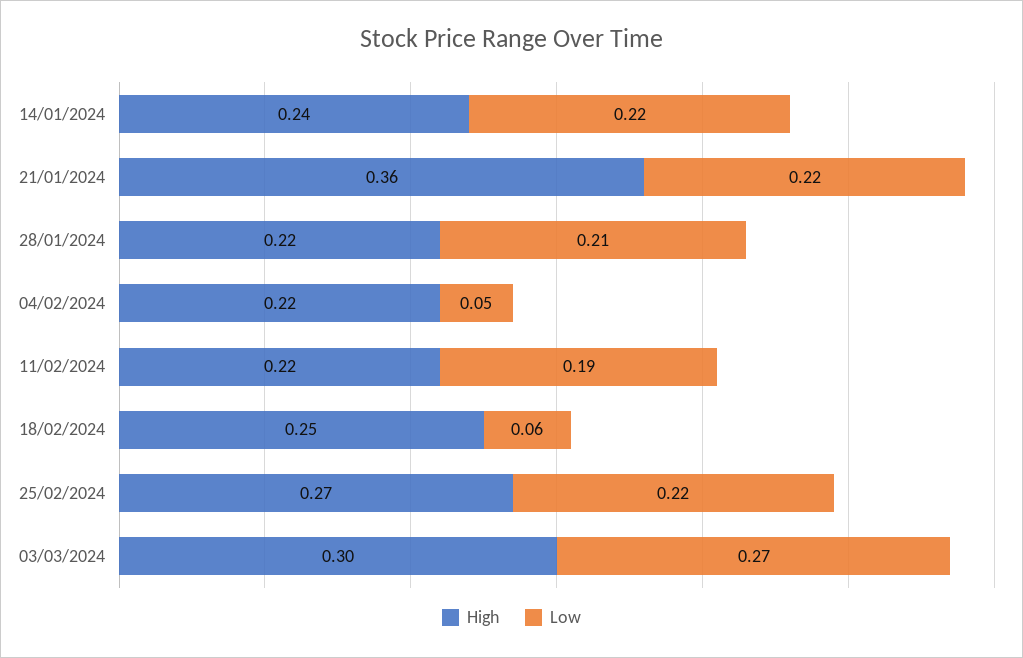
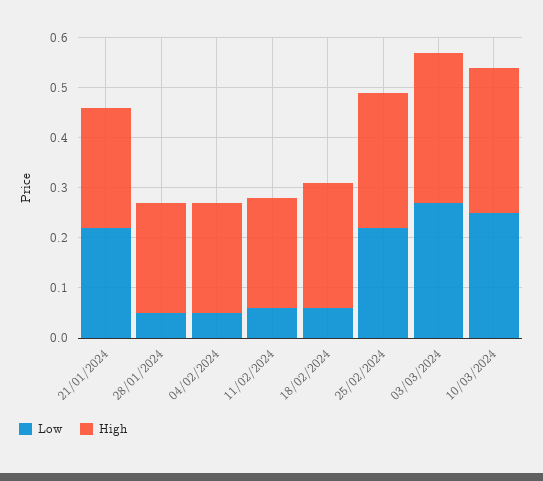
High, 14/01/2024: 0.24 -> none
Low, 14/01/2024: 0.22 -> none
High, 21/01/2024: 0.36 -> 0.25
Low, 28/01/2024: 0.21 -> 0.05
Low, 11/02/2024: 0.19 -> 0.05
Low, 10/03/2024: none -> 0.25
High, 10/03/2024: none -> 0.3

